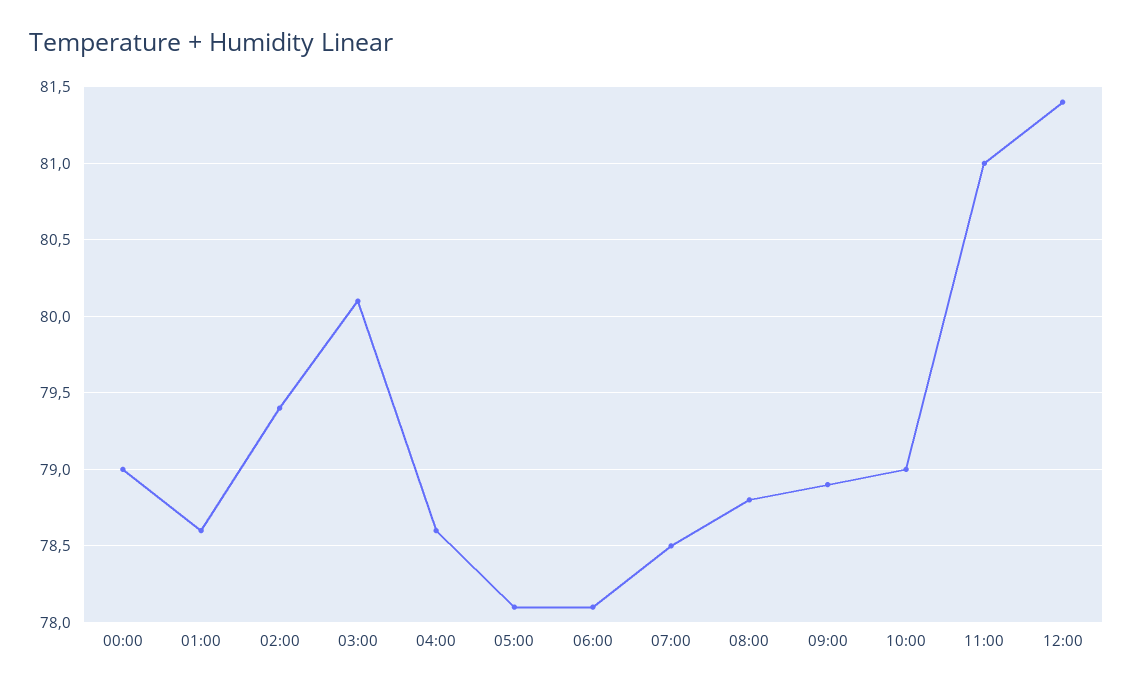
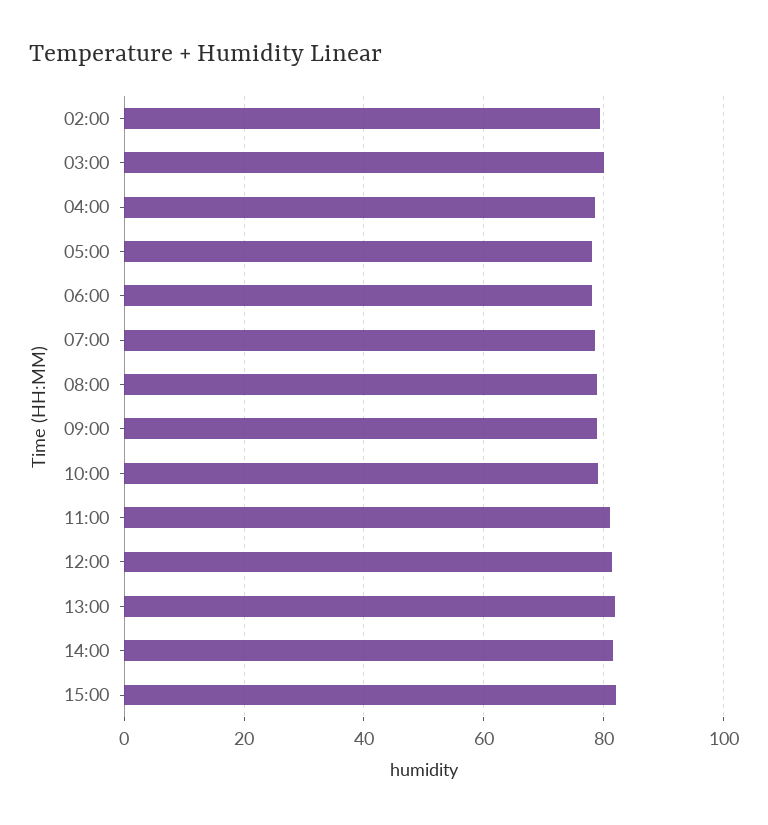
00:00: 79 -> none
01:00: 78.6 -> none
13:00: none -> 82
14:00: none -> 82
15:00: none -> 82

